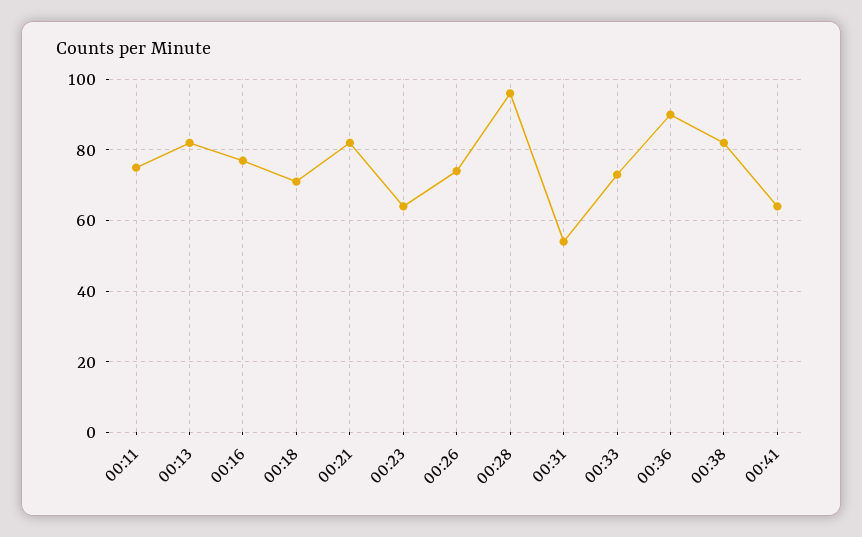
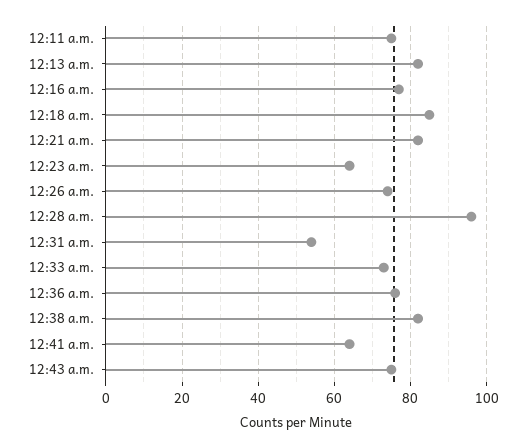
00:18: 70 -> 85
00:36: 90 -> 75
12:43 a.m.: none -> 75

